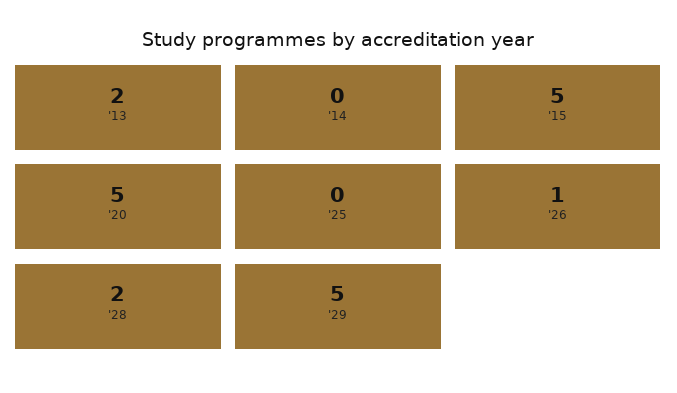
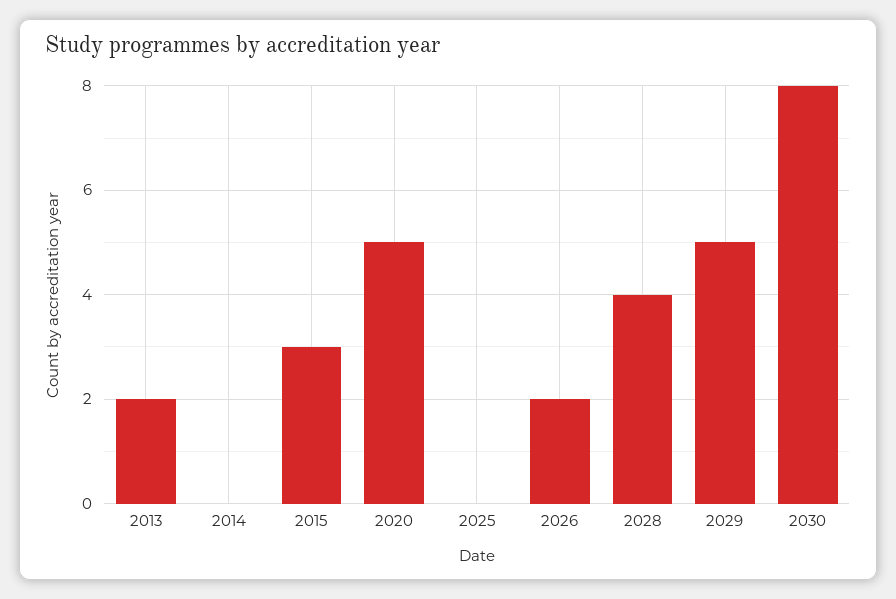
'15: 5 -> 3
'26: 1 -> 2
'28: 2 -> 4
2030: none -> 8

